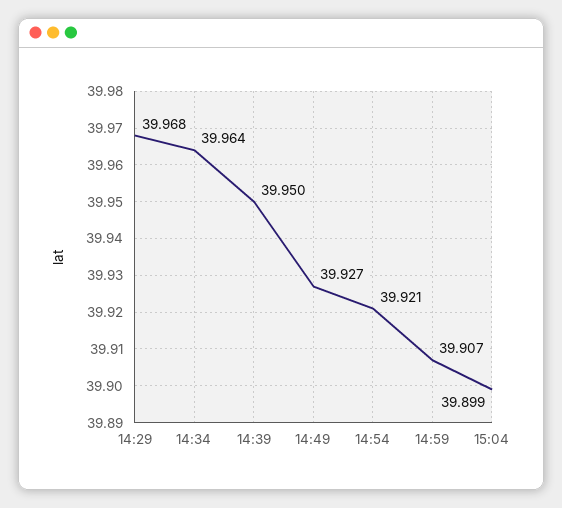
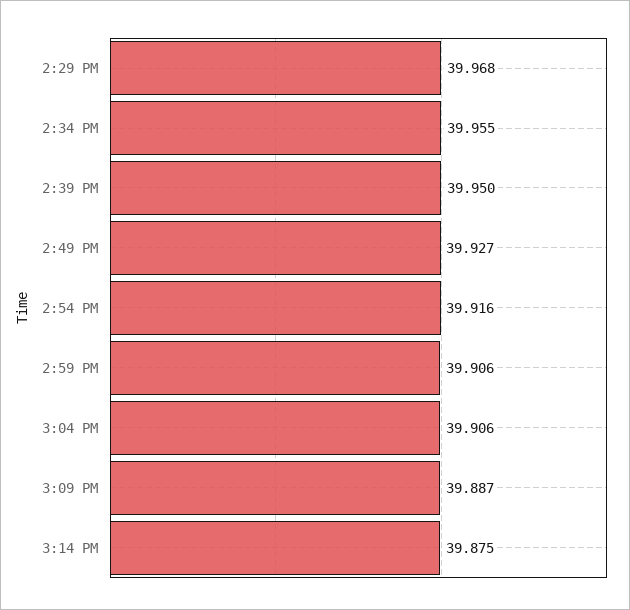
14:34: 39.964 -> 39.955
14:54: 39.921 -> 39.916
14:59: 39.907 -> 39.906
15:04: 39.899 -> 39.906
3:09 PM: none -> 39.887
3:14 PM: none -> 39.875

